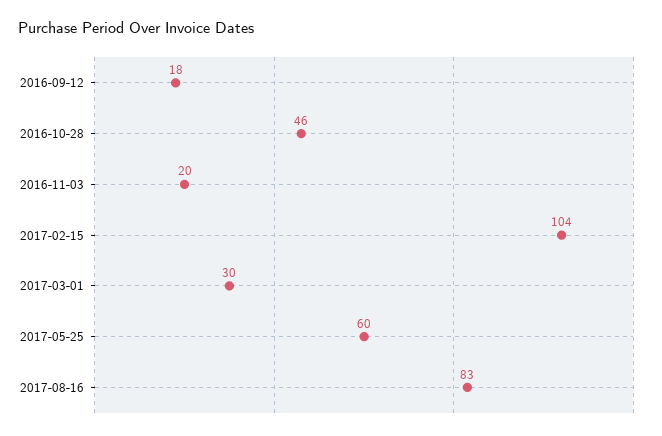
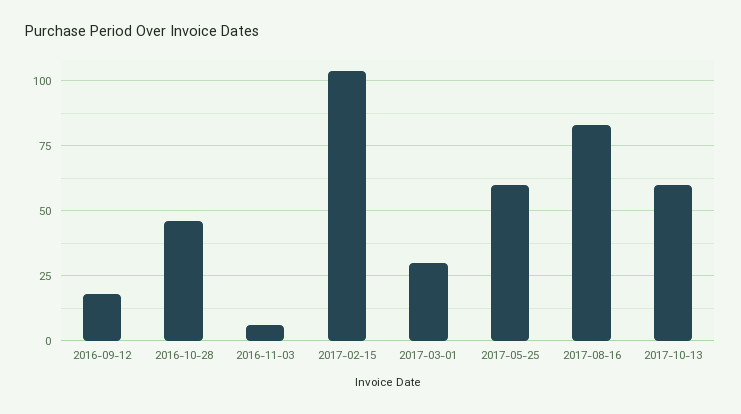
2016-11-03: 20 -> 5
2017-10-13: none -> 60

